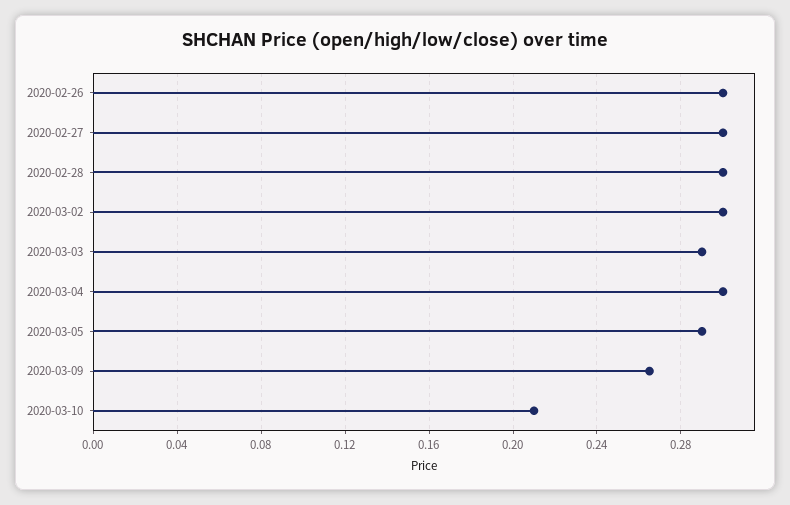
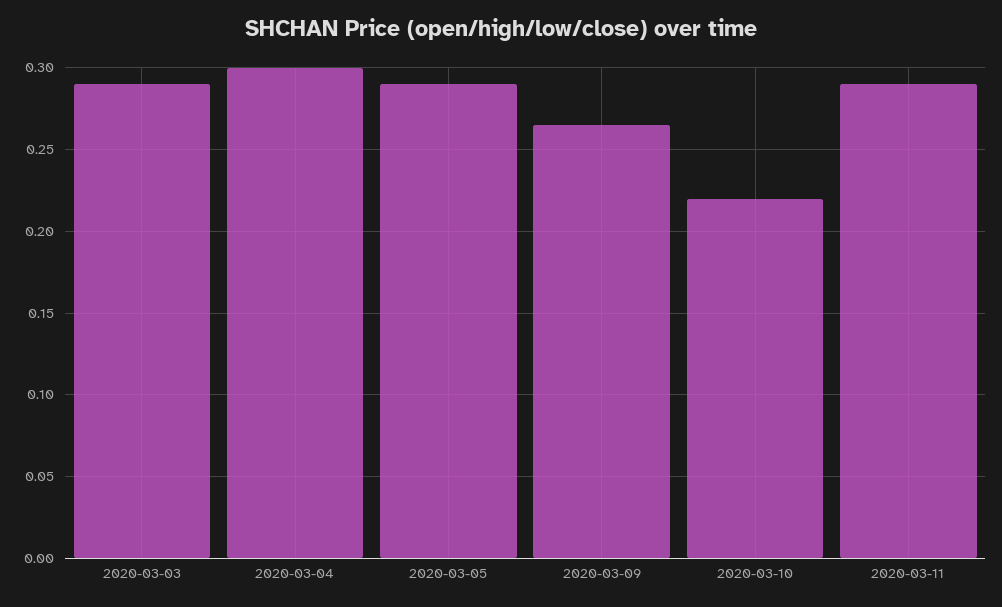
2020-02-26: 0.3 -> none
2020-02-27: 0.3 -> none
2020-02-28: 0.3 -> none
2020-03-02: 0.3 -> none
2020-03-10: 0.21 -> 0.22
2020-03-11: none -> 0.29

